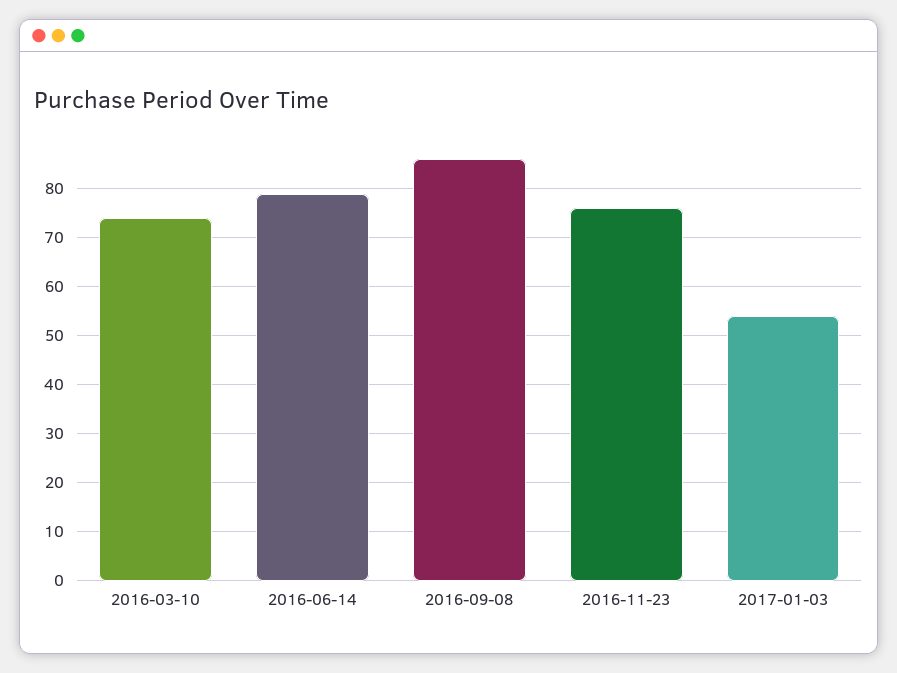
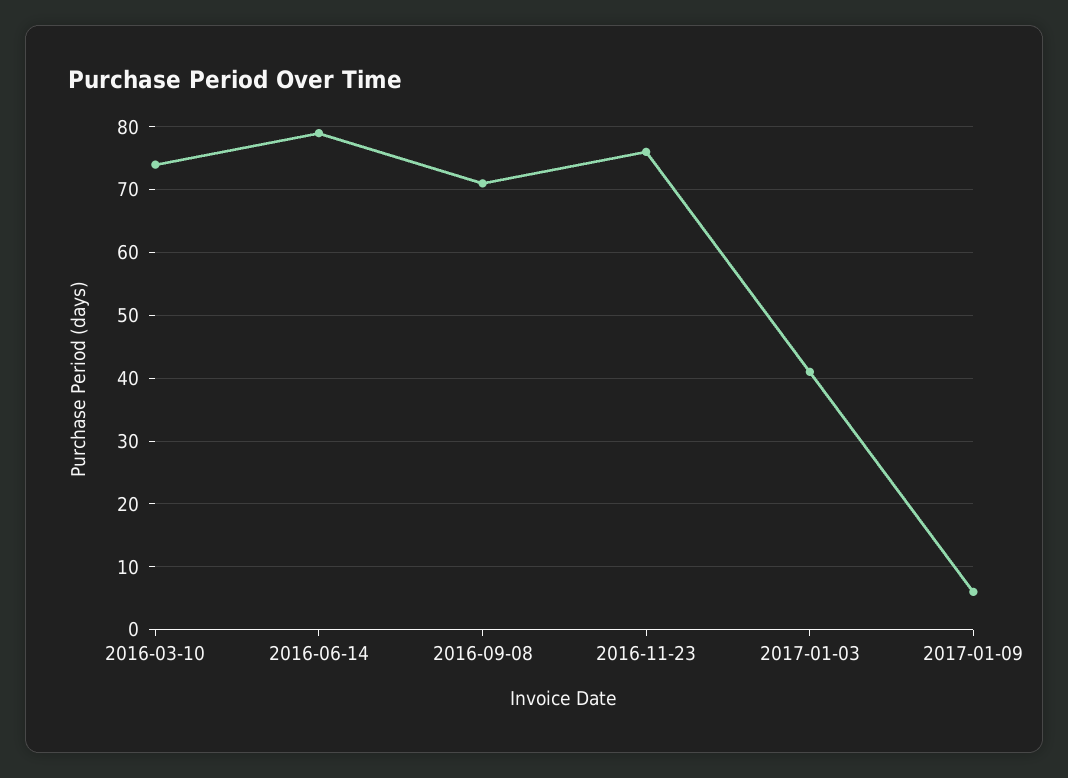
2016-09-08: 85 -> 71
2017-01-03: 55 -> 41
2017-01-09: none -> 6

